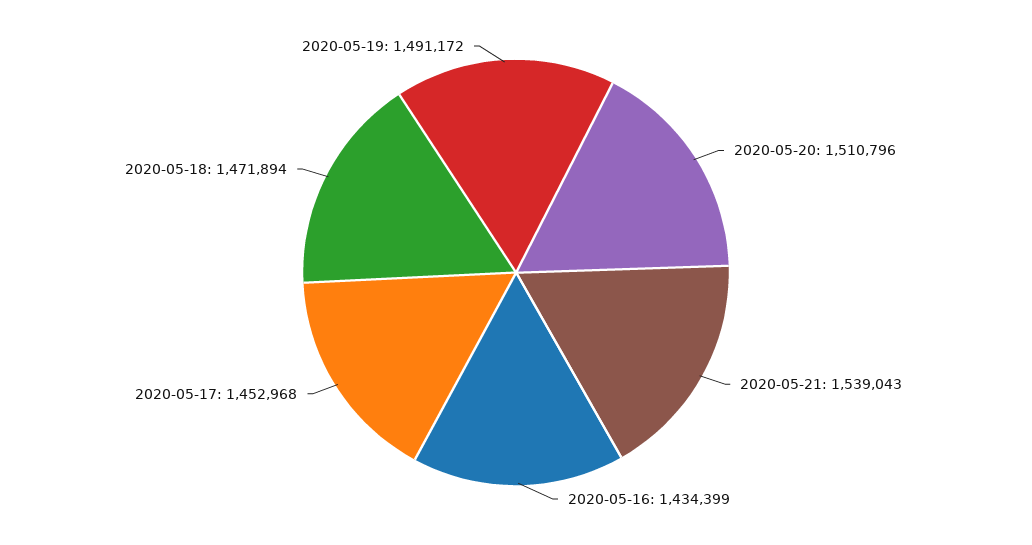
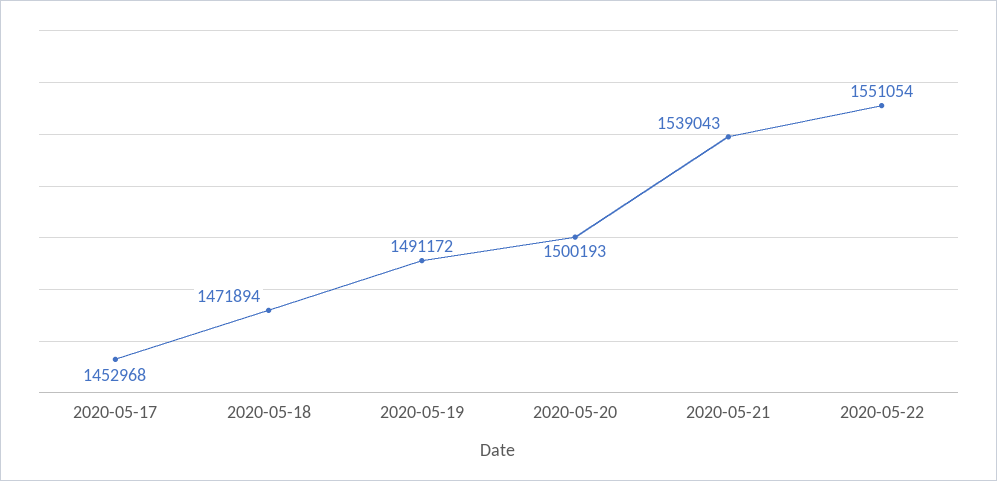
2020-05-20: 1510796 -> 1500193
2020-05-16: 1434399 -> none
2020-05-22: none -> 1551054

